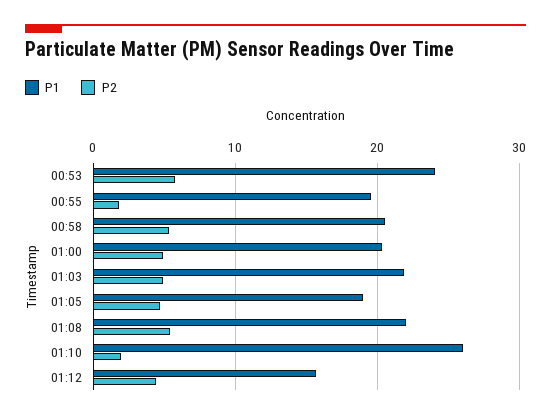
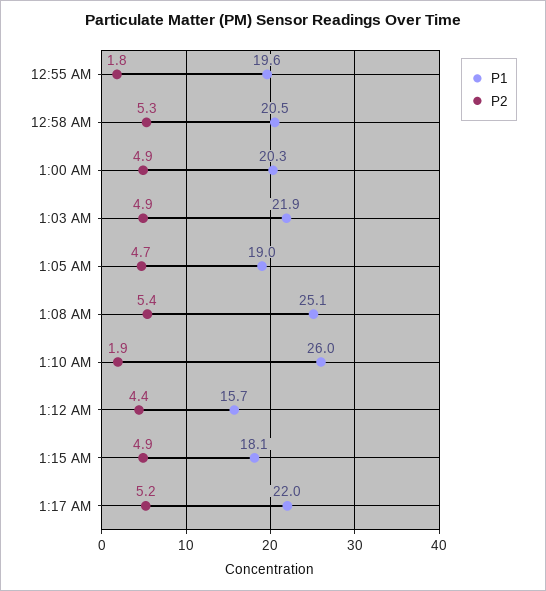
P1, 00:53: 24 -> none
P2, 00:53: 6 -> none
P1, 01:08: 22 -> 25.1
P1, 1:15 AM: none -> 18.1
P2, 1:15 AM: none -> 4.9
P1, 1:17 AM: none -> 22
P2, 1:17 AM: none -> 5.2

